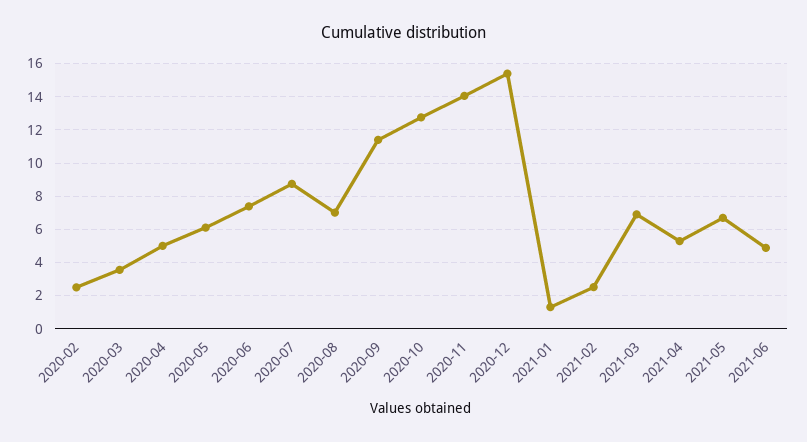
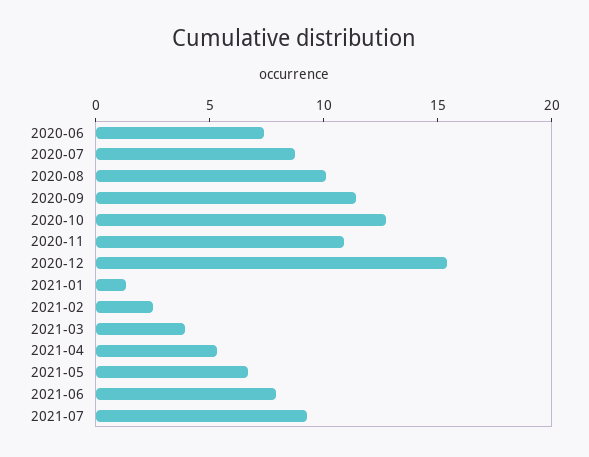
2020-02: 2.5 -> none
2020-03: 3.5 -> none
2020-04: 5 -> none
2020-05: 6 -> none
2020-08: 7 -> 10
2020-11: 14 -> 11
2021-03: 7 -> 4
2021-06: 5 -> 8
2021-07: none -> 9

